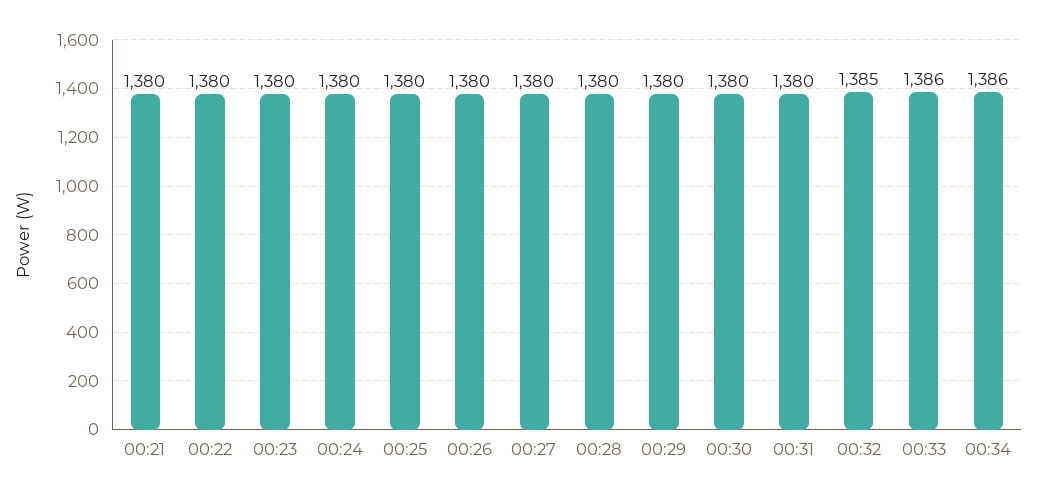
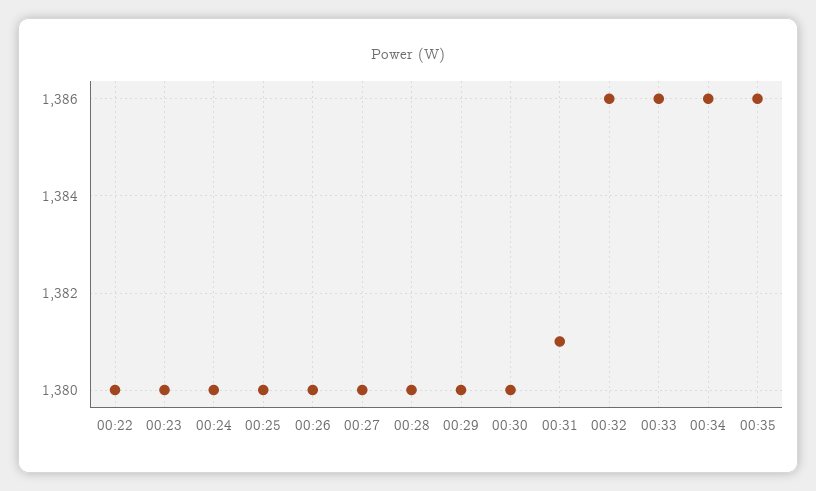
00:21: 1380 -> none
00:31: 1380 -> 1381
00:32: 1385 -> 1386
00:35: none -> 1386

